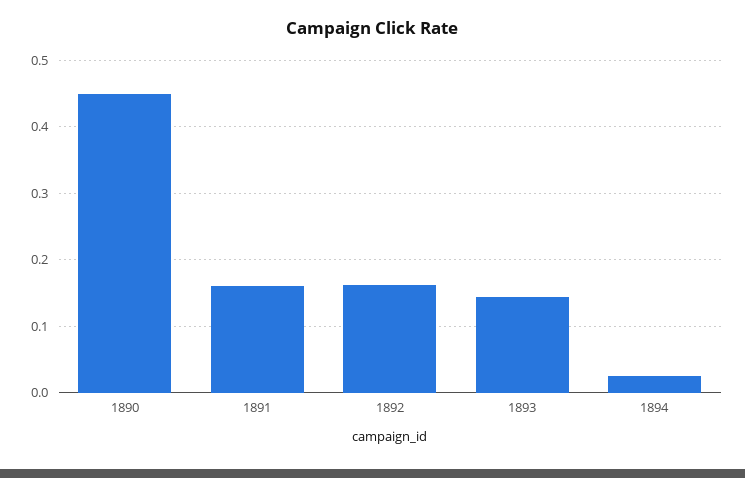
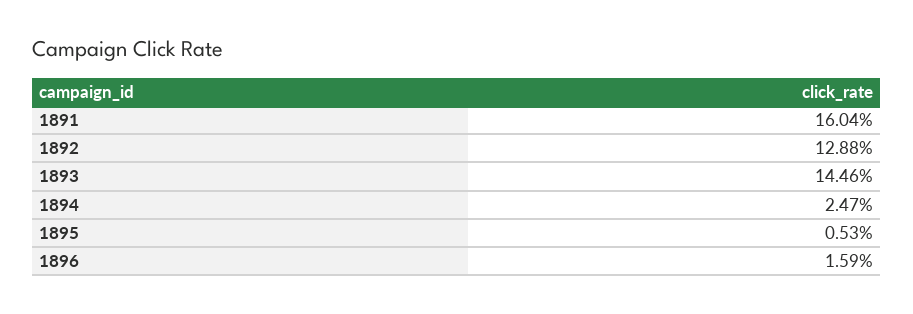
1890: 0.45 -> none
1892: 0.16 -> 0.1288
1895: none -> 0.0053
1896: none -> 0.0159

